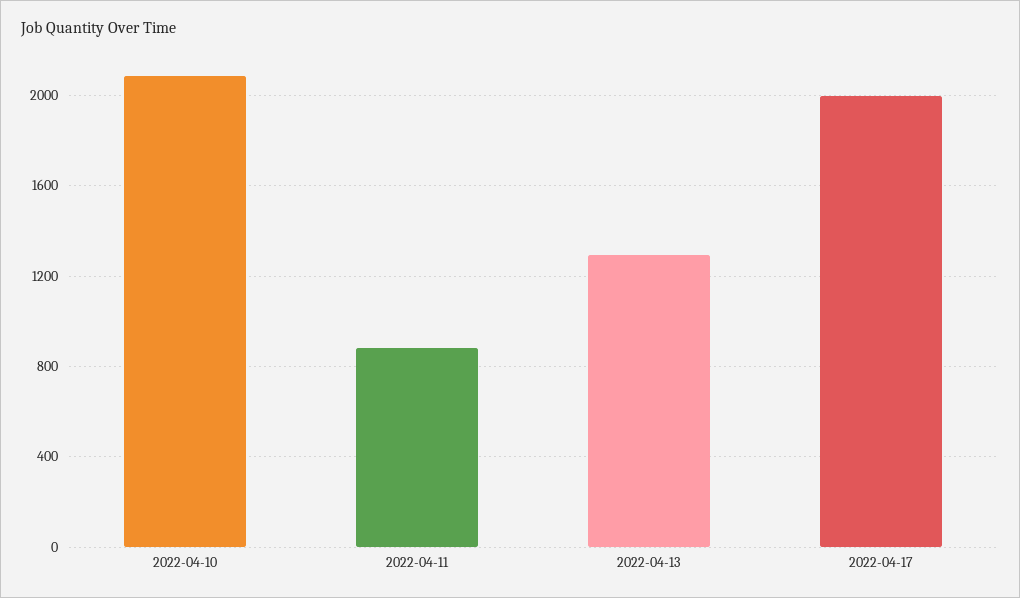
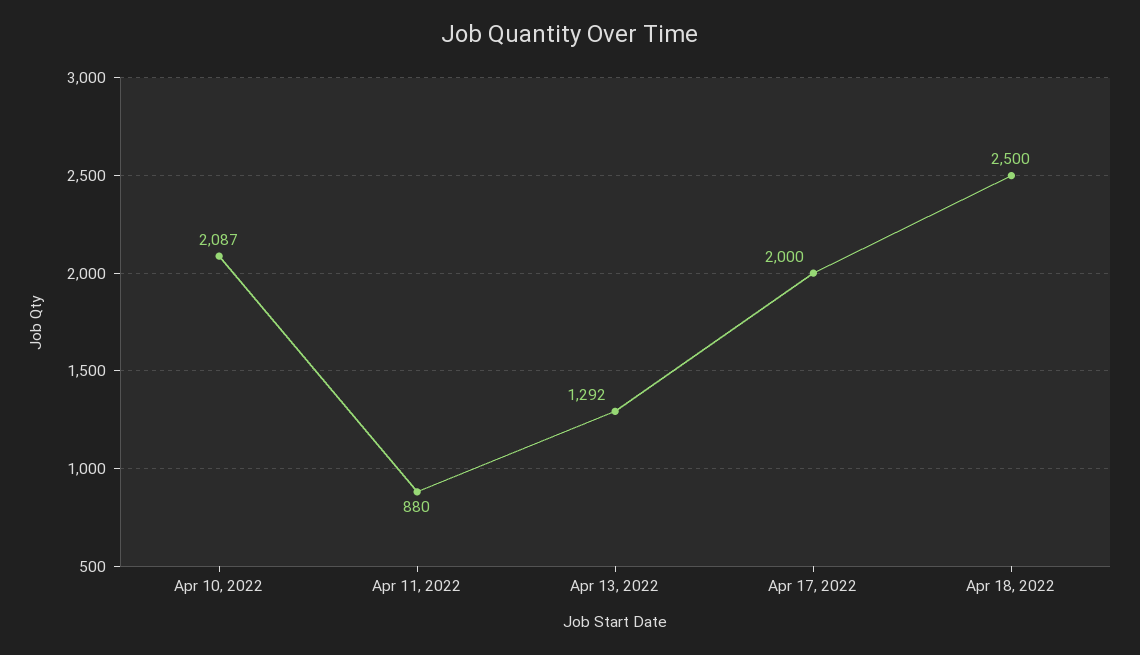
Apr 18, 2022: none -> 2500

